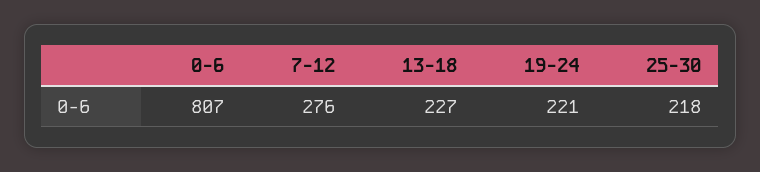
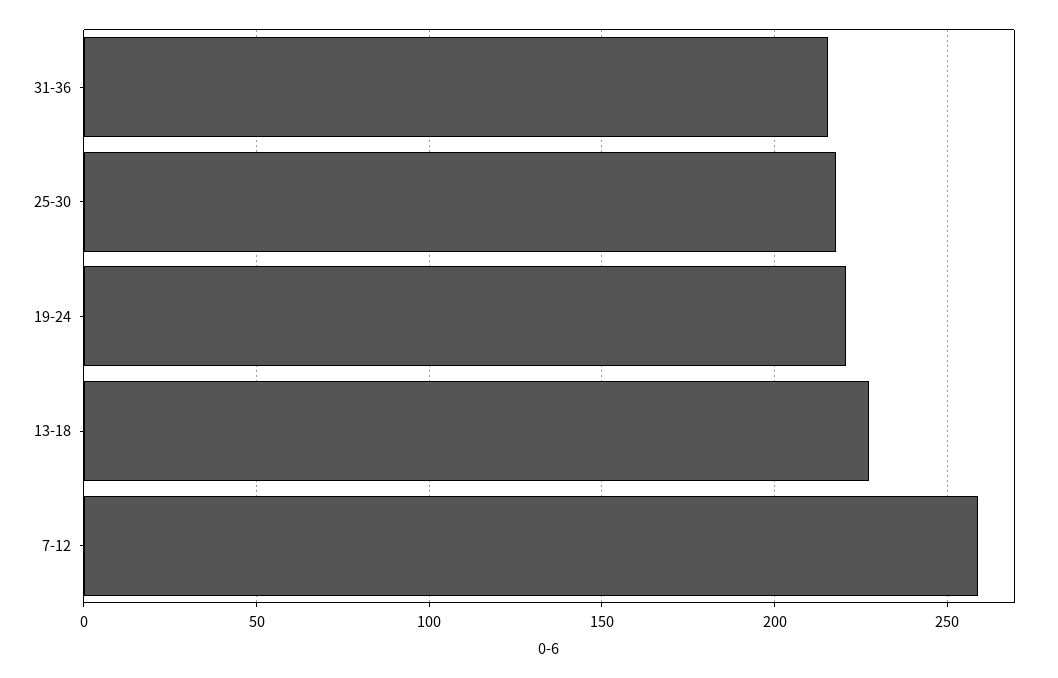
0-6: 807 -> none
7-12: 276 -> 260
31-36: none -> 215

